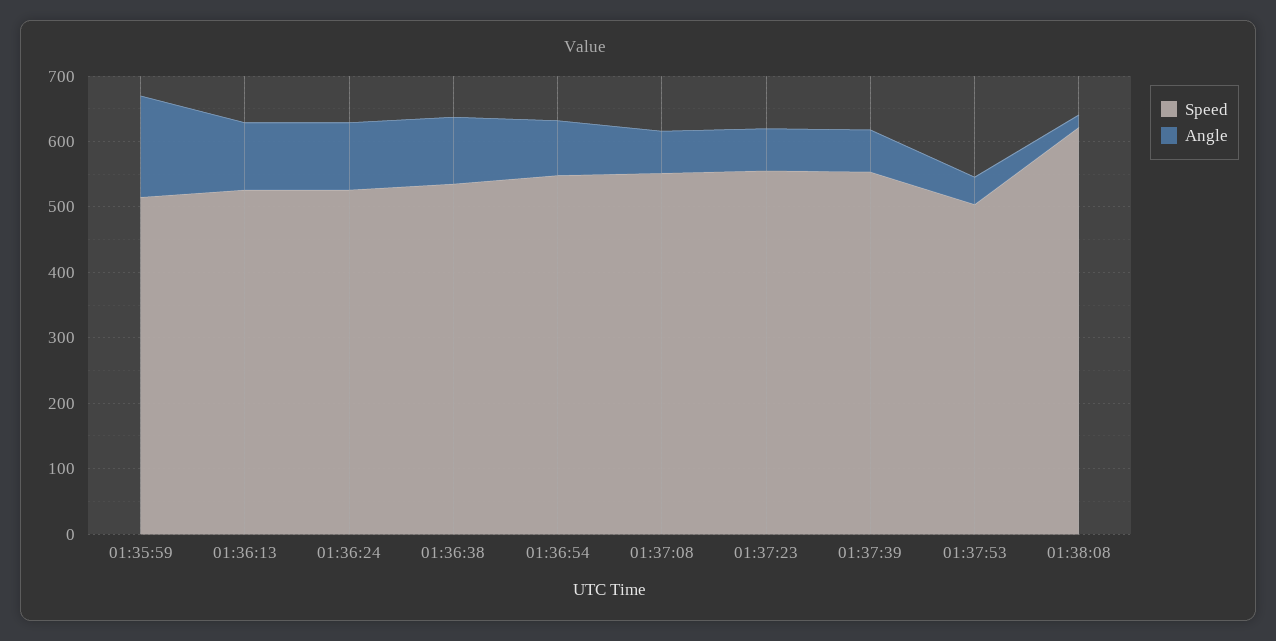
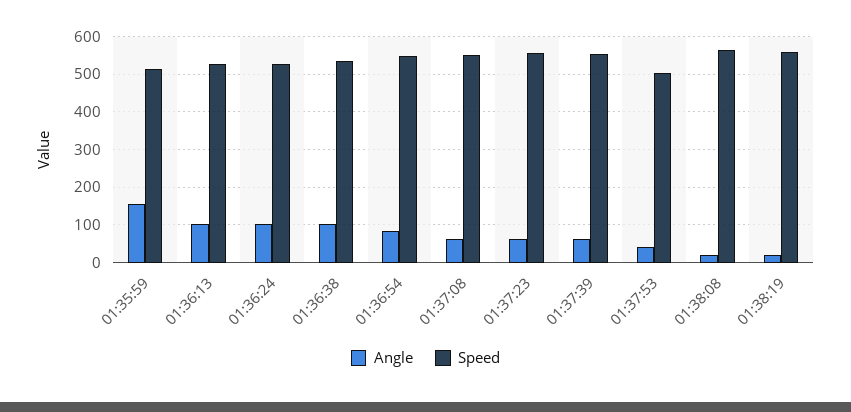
Speed, 01:38:08: 620 -> 560
Angle, 01:38:19: none -> 20
Speed, 01:38:19: none -> 560

